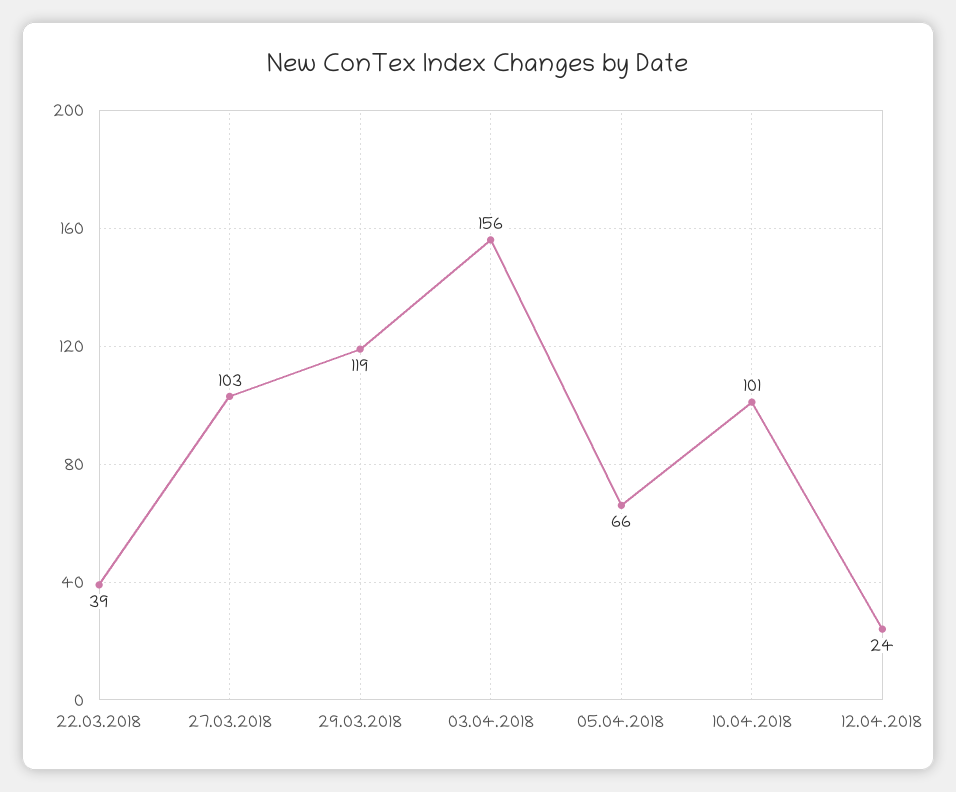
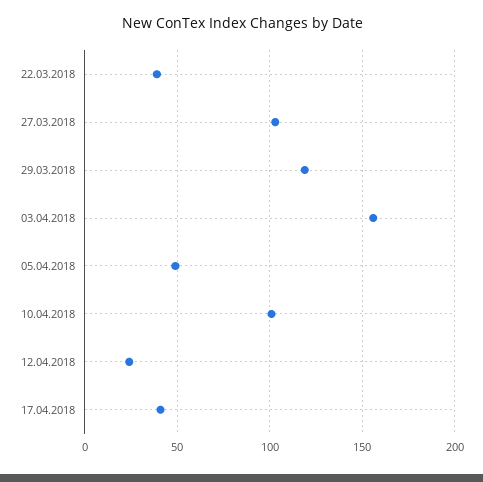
05.04.2018: 66 -> 50
17.04.2018: none -> 40

